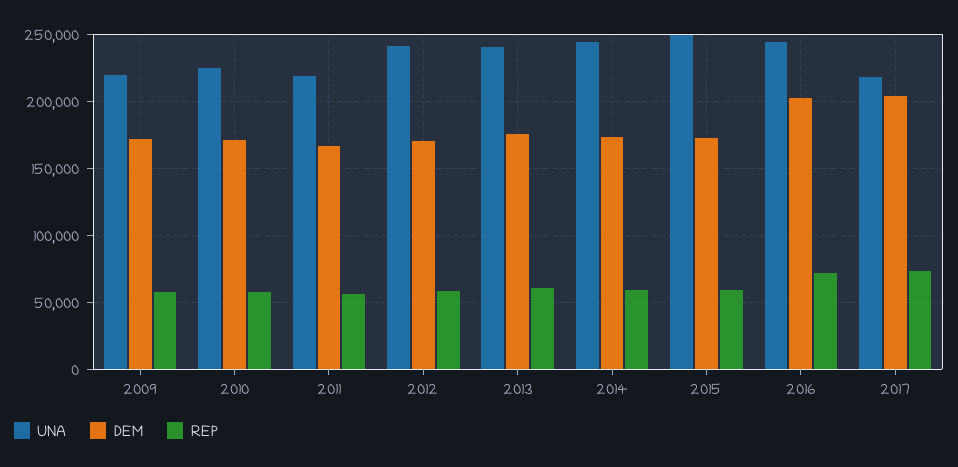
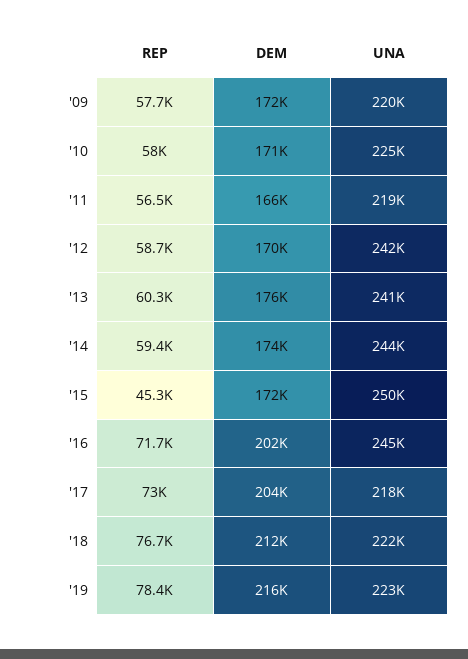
REP, 2015: 60000 -> 45300
REP, '18: none -> 76700
DEM, '18: none -> 212000
UNA, '18: none -> 222000
REP, '19: none -> 78400
DEM, '19: none -> 216000
UNA, '19: none -> 223000

